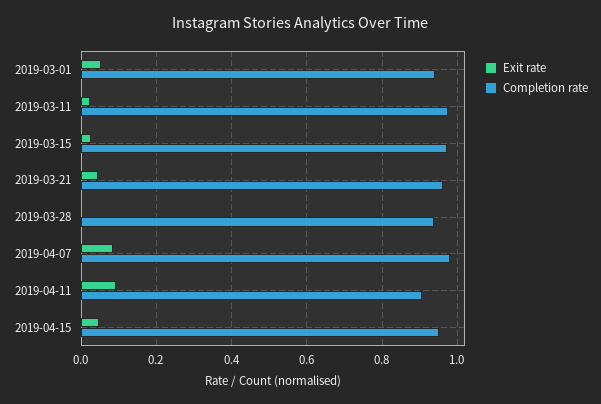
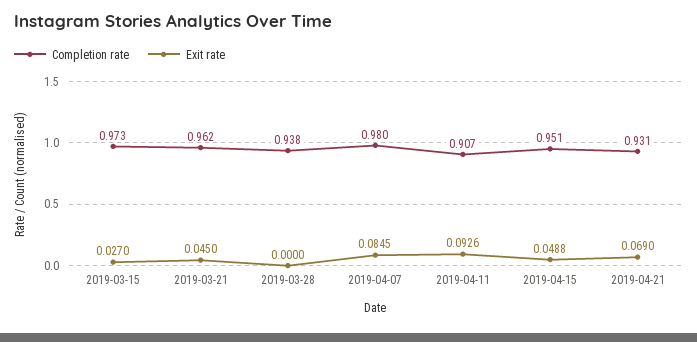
Exit rate, 2019-03-01: 0.06 -> none
Completion rate, 2019-03-01: 0.94 -> none
Exit rate, 2019-03-11: 0.02 -> none
Completion rate, 2019-03-11: 0.98 -> none
Completion rate, 2019-04-21: none -> 0.931
Exit rate, 2019-04-21: none -> 0.069

